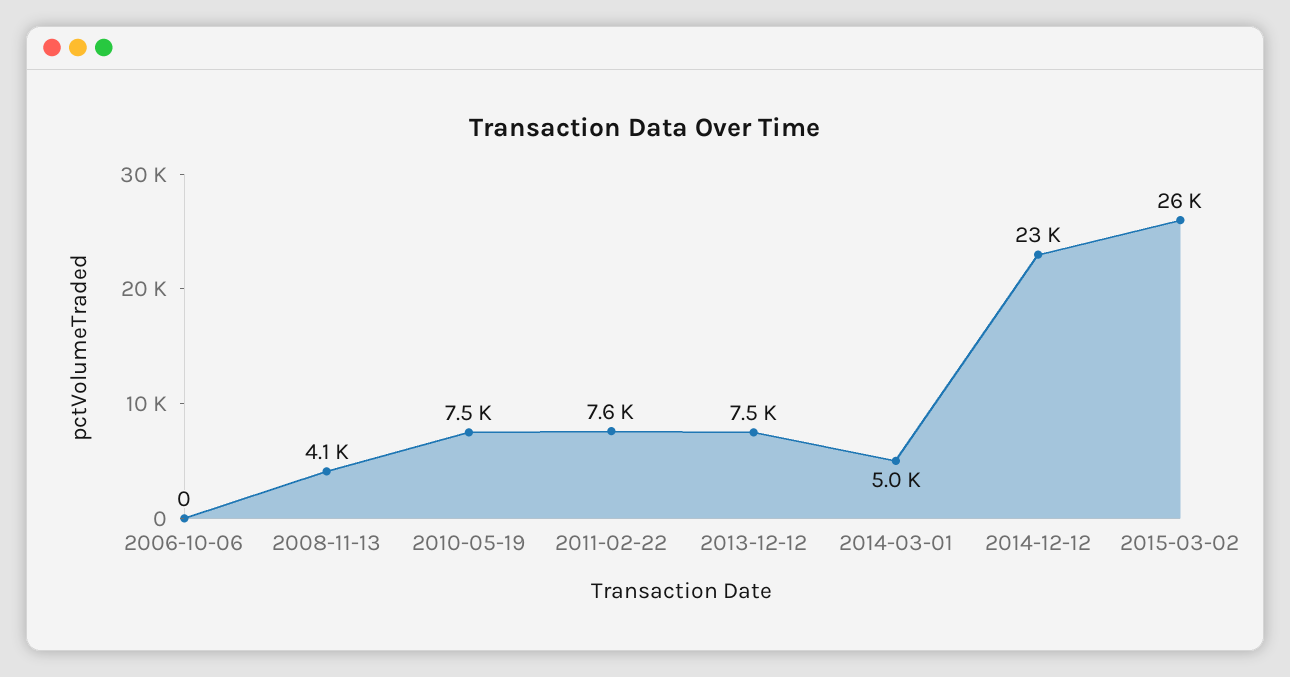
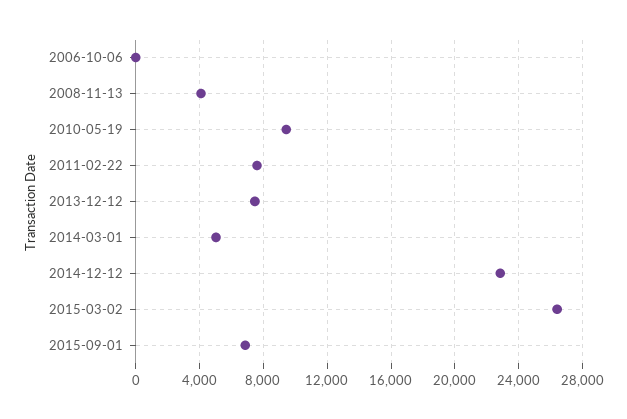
2010-05-19: 7500 -> 9500
2015-09-01: none -> 7000

